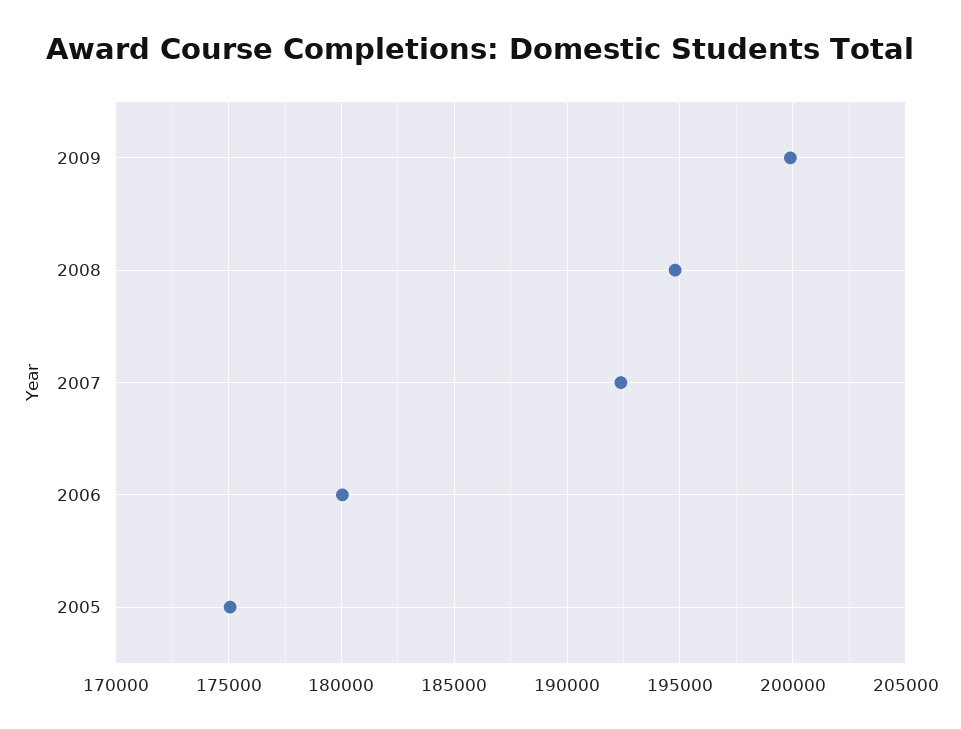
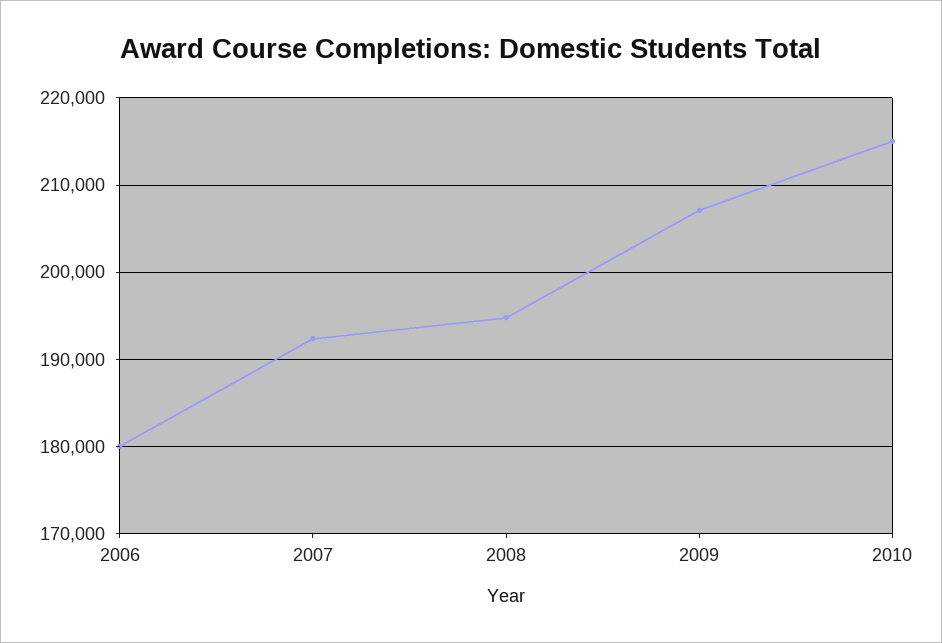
2009: 200000 -> 207000
2005: 175000 -> none
2010: none -> 215000

